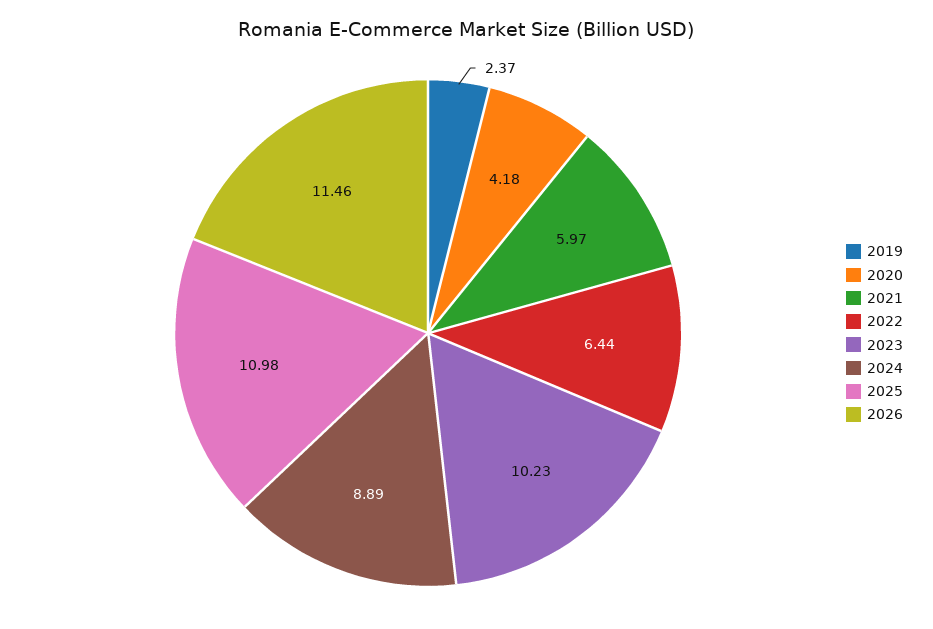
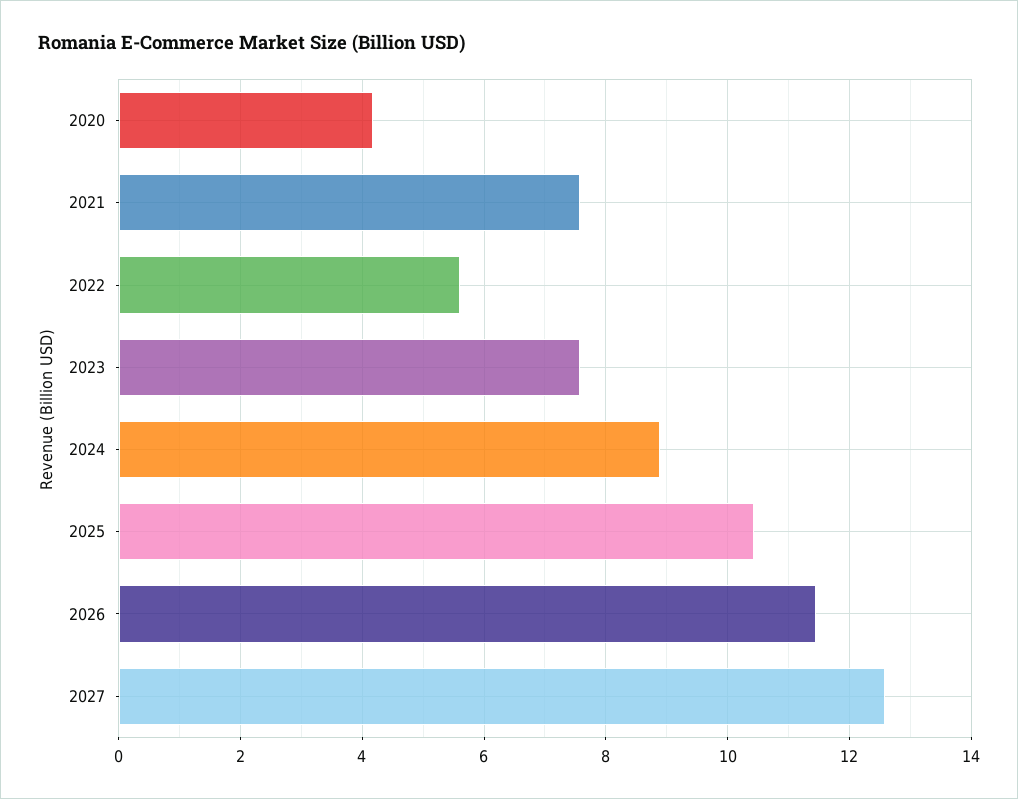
2019: 2.37 -> none
2021: 5.97 -> 7.6
2022: 6.44 -> 5.6
2023: 10.23 -> 7.6
2025: 10.98 -> 10.4
2027: none -> 12.6

